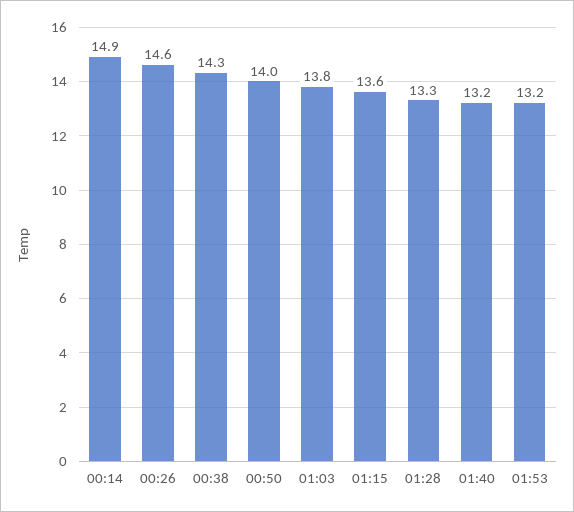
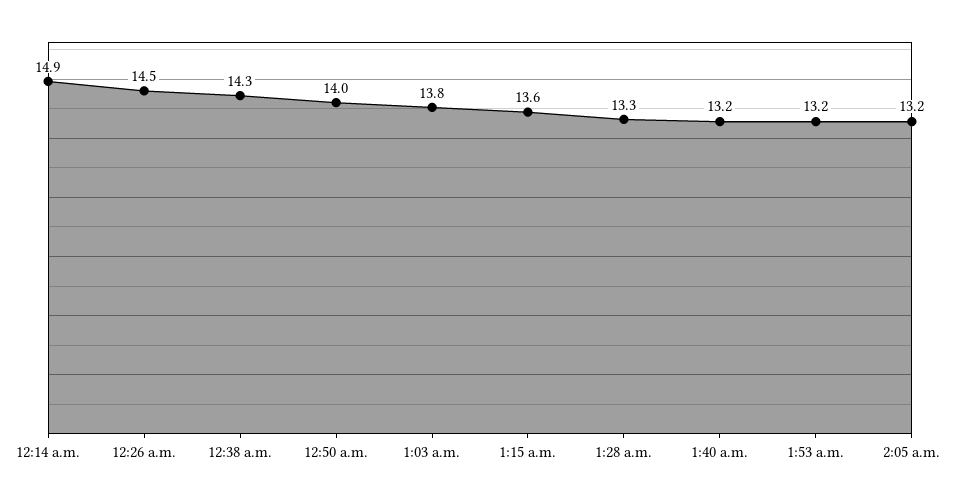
00:26: 14.6 -> 14.5
2:05 a.m.: none -> 13.2

